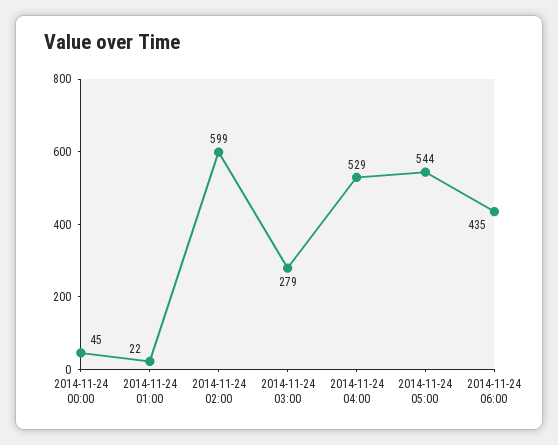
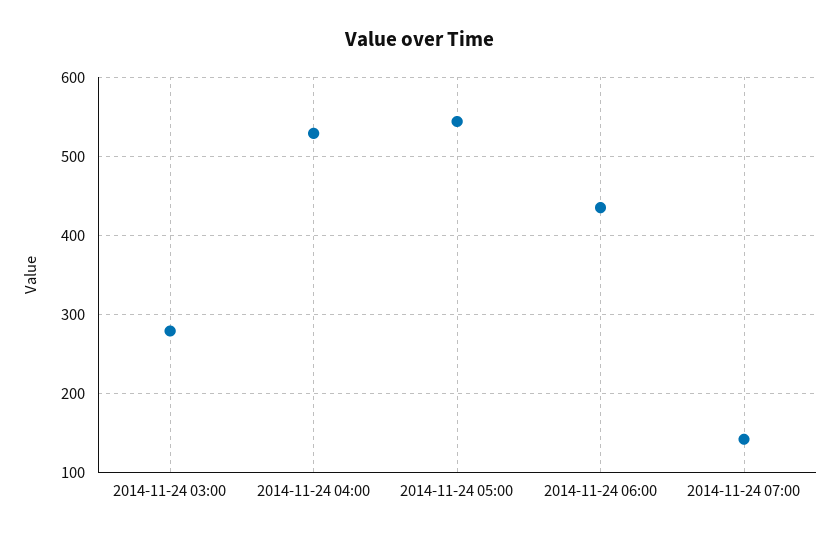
2014-11-24 00:00: 45 -> none
2014-11-24 01:00: 22 -> none
2014-11-24 02:00: 599 -> none
2014-11-24 07:00: none -> 140

